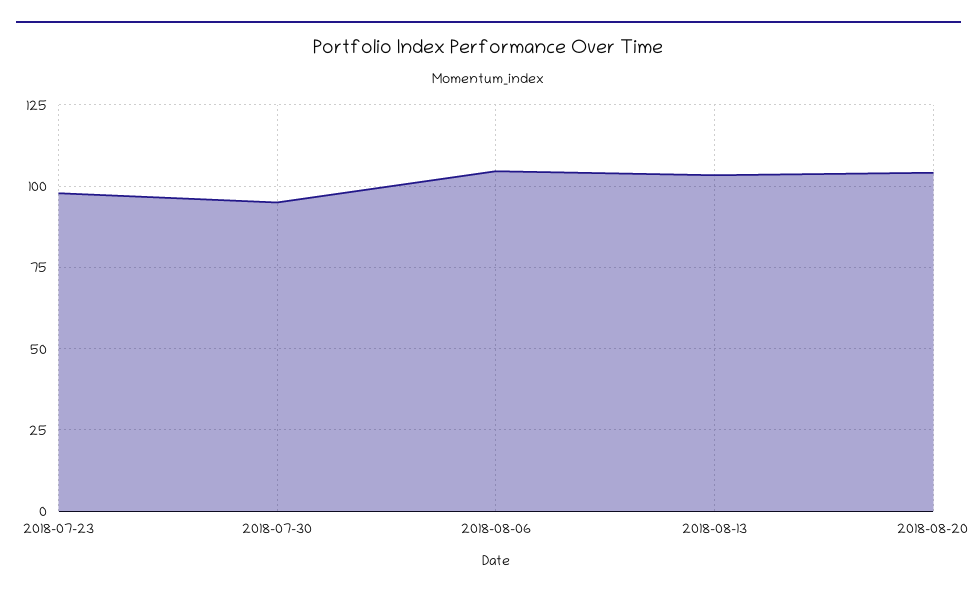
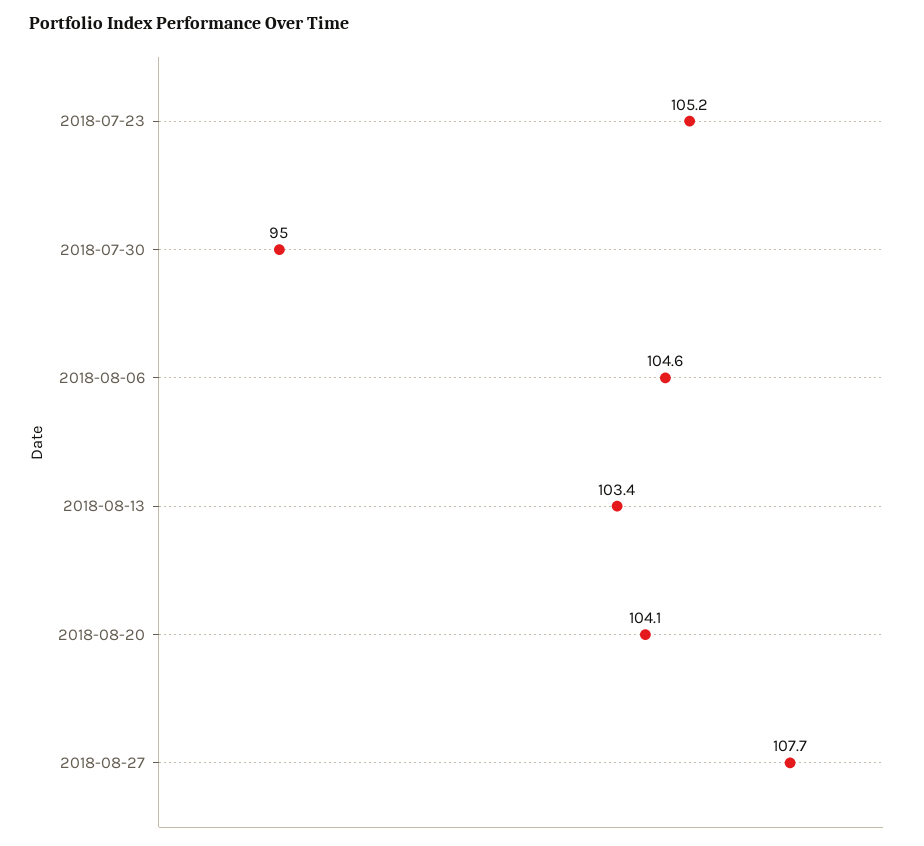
2018-07-23: 97.5 -> 105.2
2018-08-27: none -> 107.7

